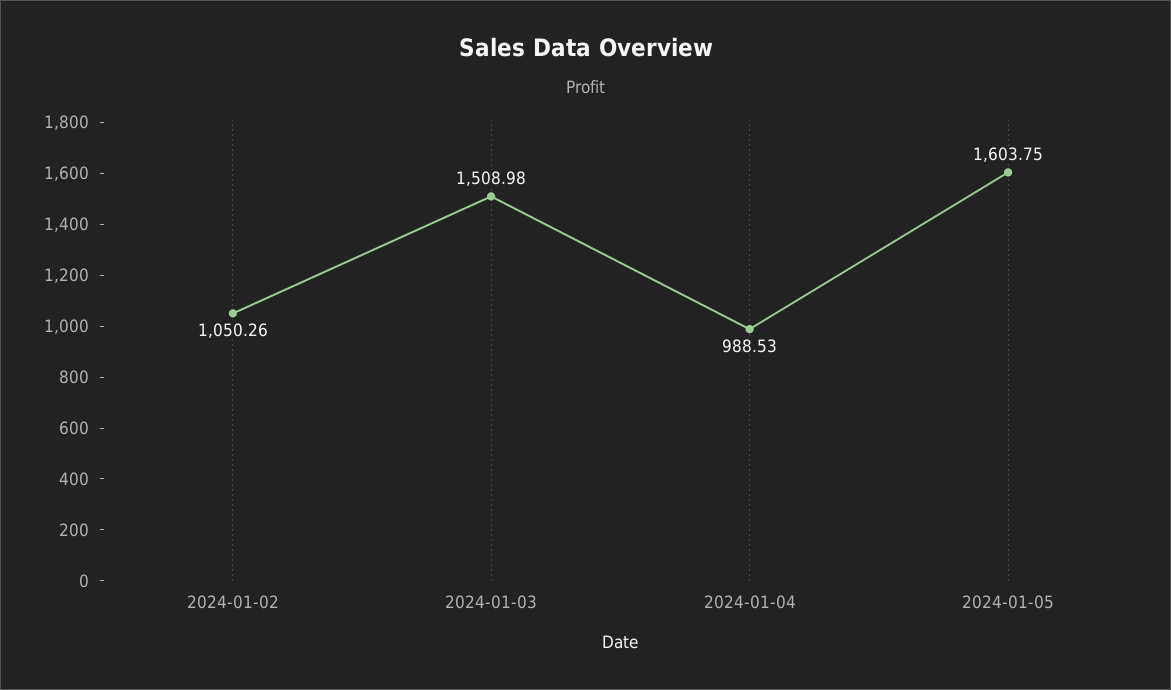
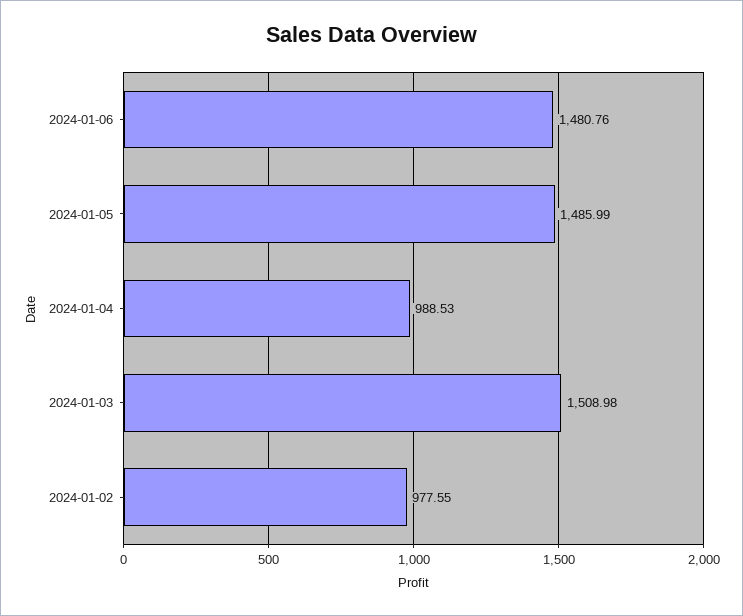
2024-01-02: 1050.26 -> 977.55
2024-01-05: 1603.75 -> 1485.99
2024-01-06: none -> 1480.76

